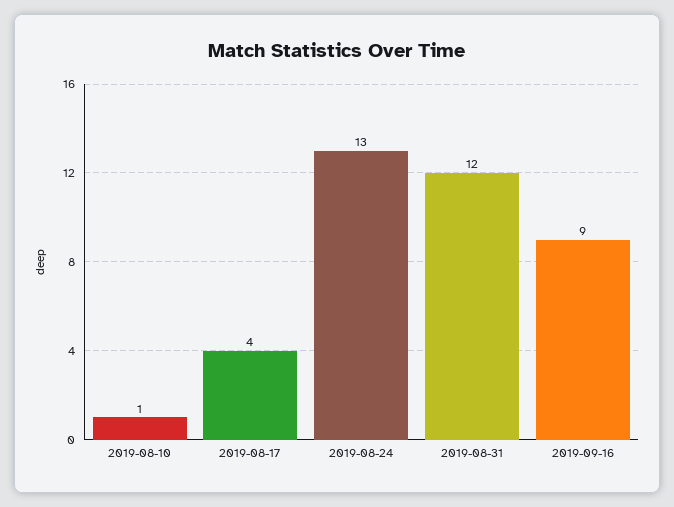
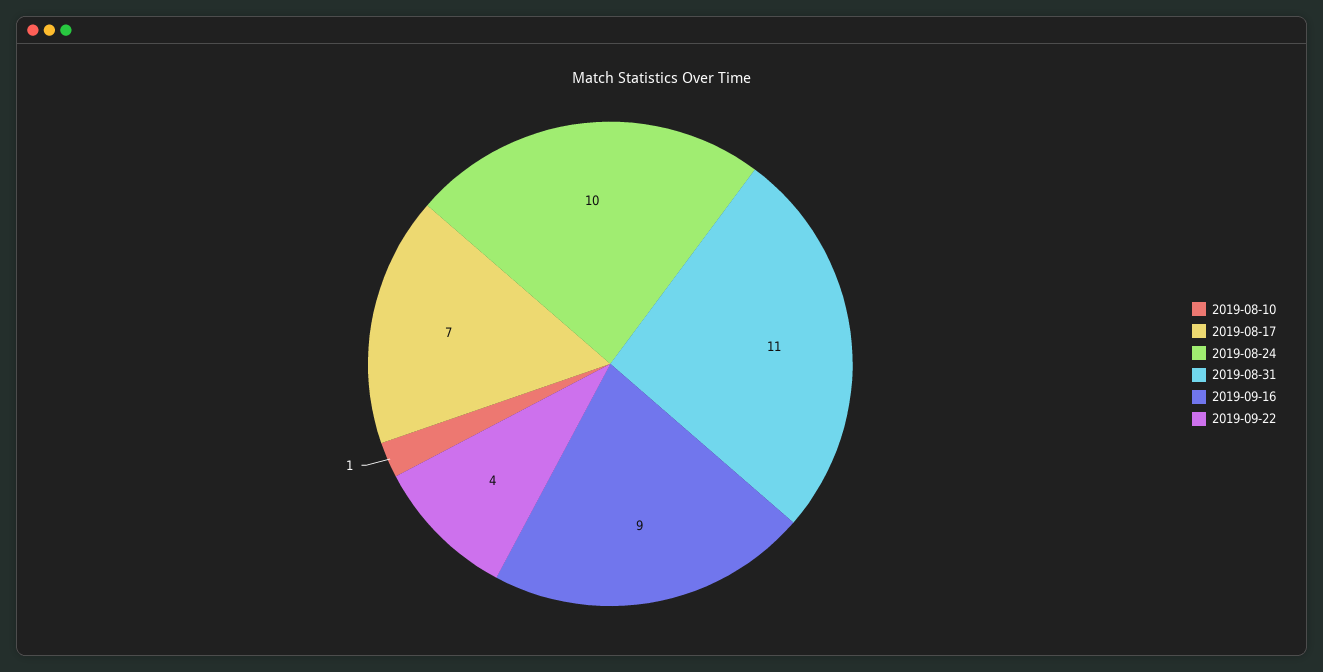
2019-08-17: 4 -> 7
2019-08-24: 13 -> 10
2019-08-31: 12 -> 11
2019-09-22: none -> 4

